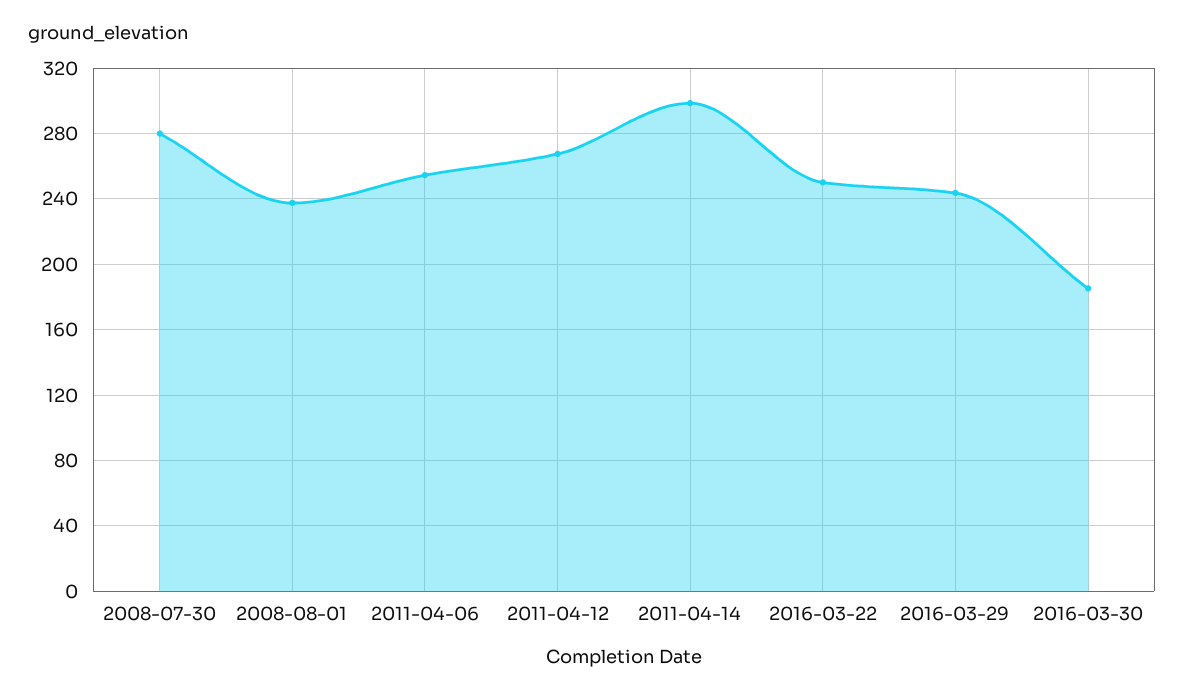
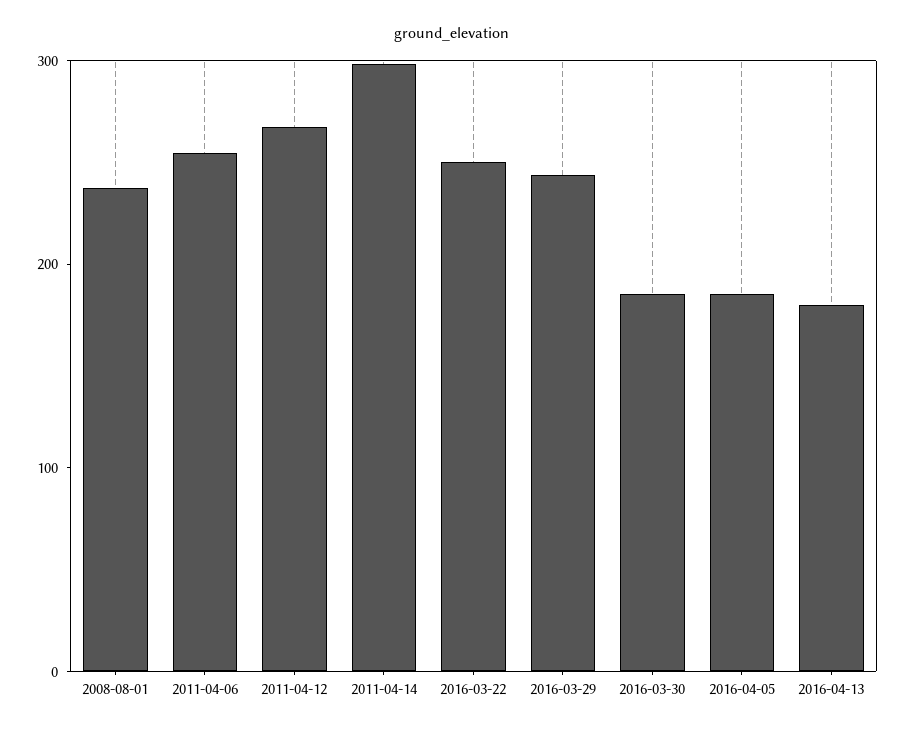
2008-07-30: 280 -> none
2016-04-05: none -> 180
2016-04-13: none -> 180

